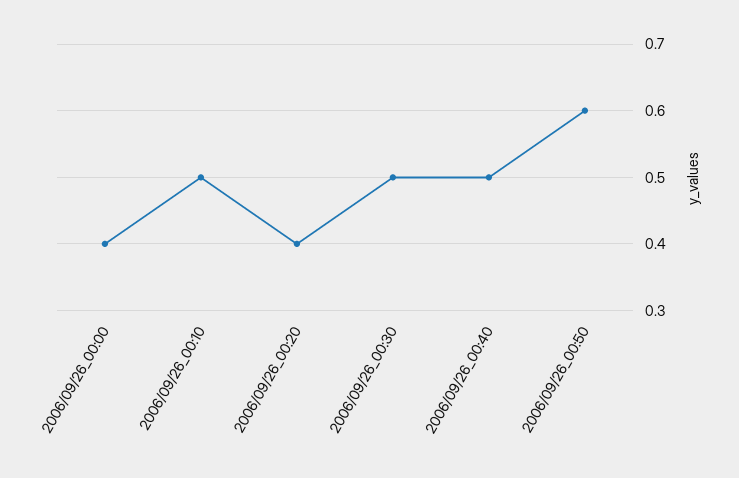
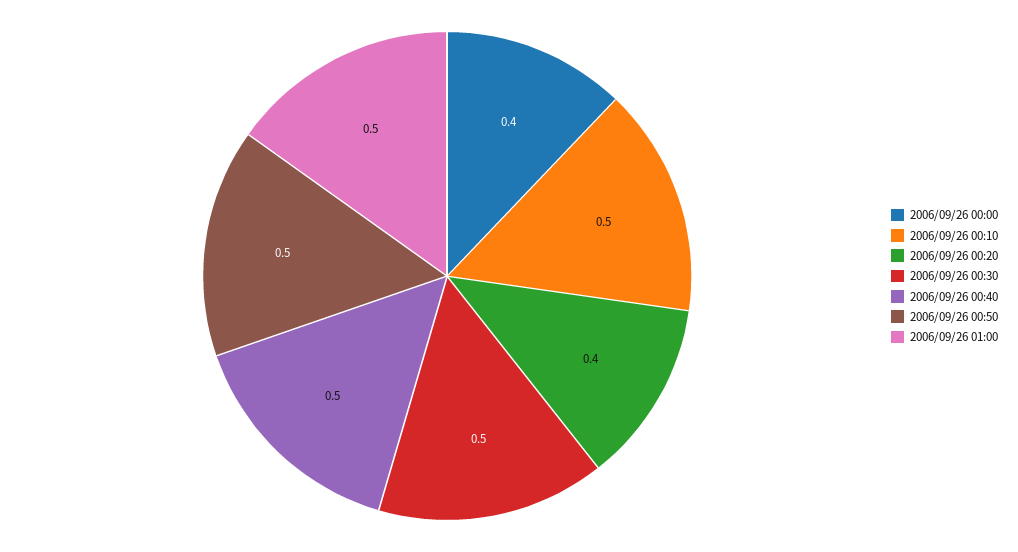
2006/09/26_00:50: 0.6 -> 0.5
2006/09/26 01:00: none -> 0.5

